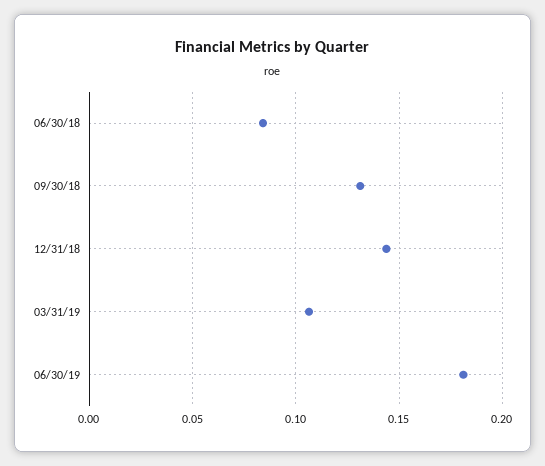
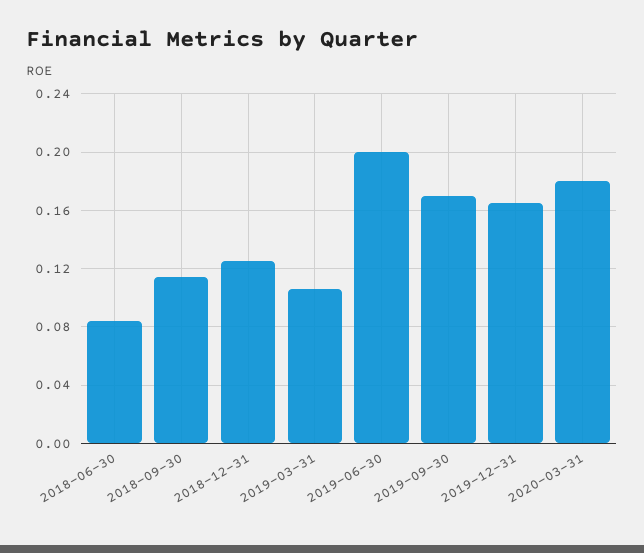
09/30/18: 0.13 -> 0.115
12/31/18: 0.145 -> 0.125
06/30/19: 0.18 -> 0.2
2019-09-30: none -> 0.17
2019-12-31: none -> 0.165
2020-03-31: none -> 0.18

